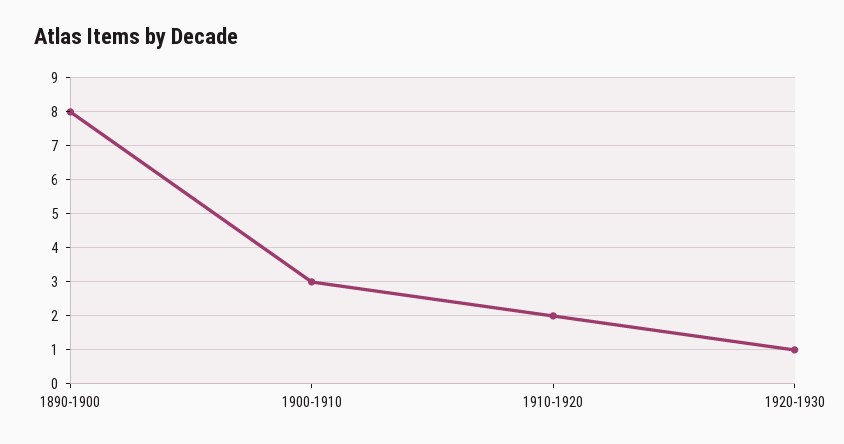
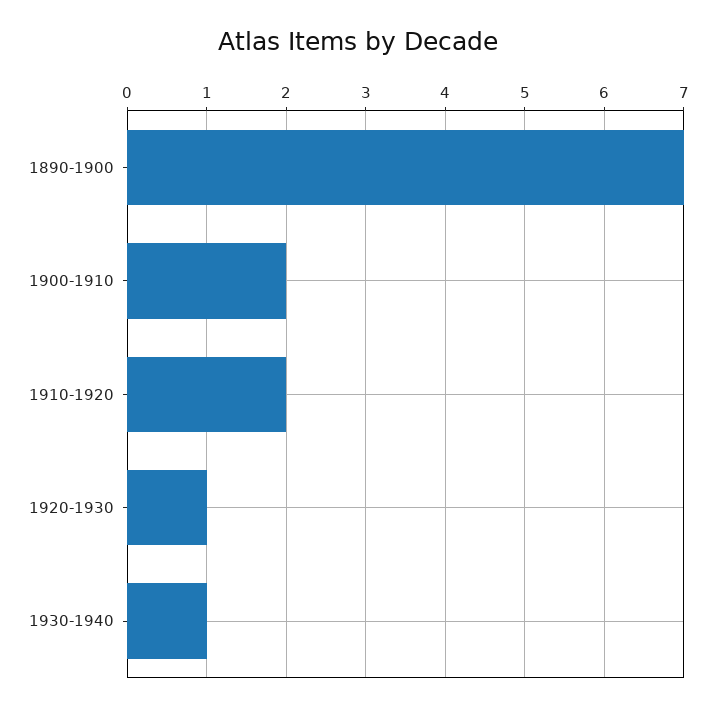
1890-1900: 8 -> 7
1900-1910: 3 -> 2
1930-1940: none -> 1

